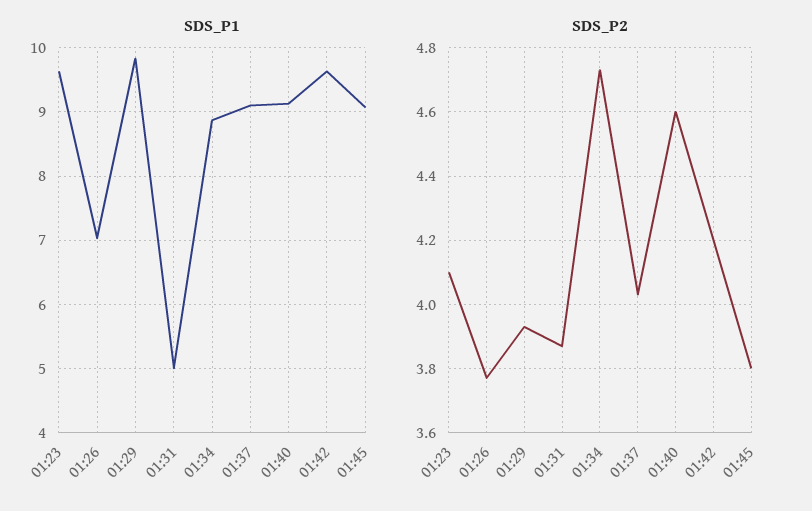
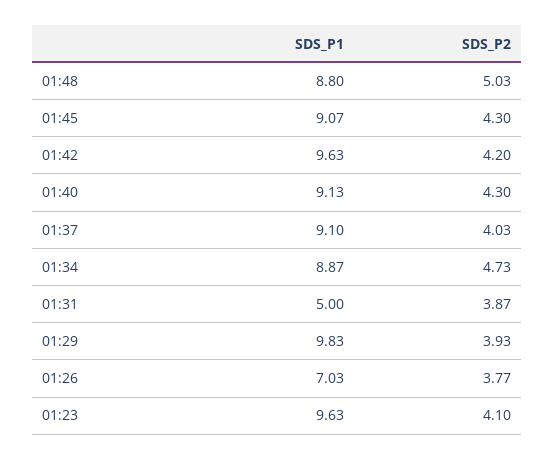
SDS_P2, 01:40: 4.6 -> 4.3
SDS_P2, 01:45: 3.8 -> 4.3
SDS_P1, 01:48: none -> 8.8
SDS_P2, 01:48: none -> 5.03

